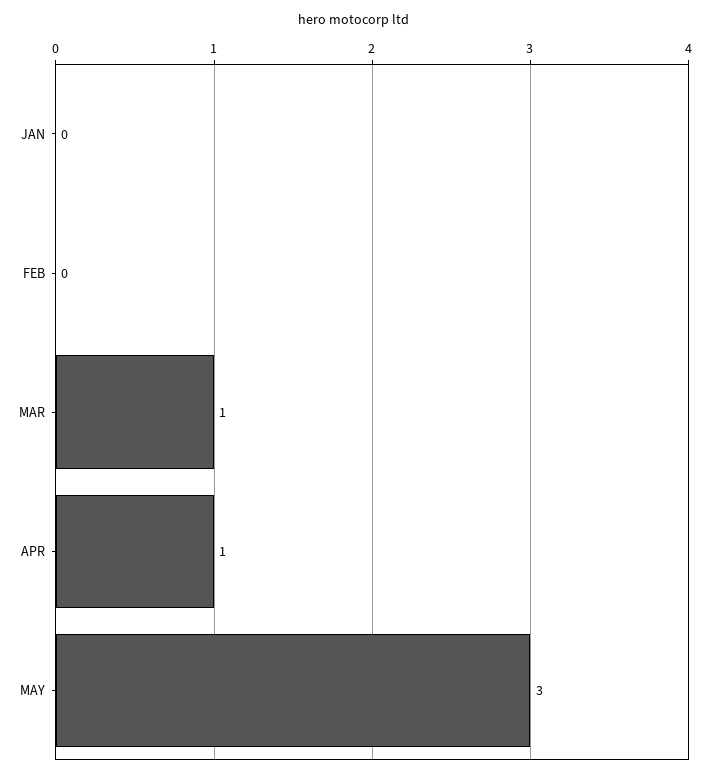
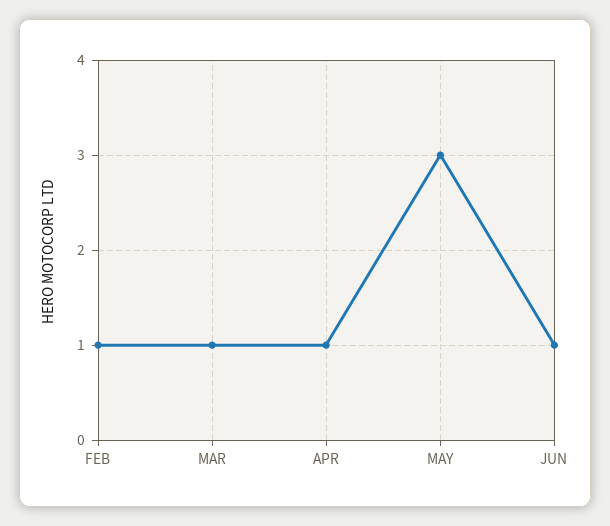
JAN: 0 -> none
FEB: 0 -> 1
JUN: none -> 1

